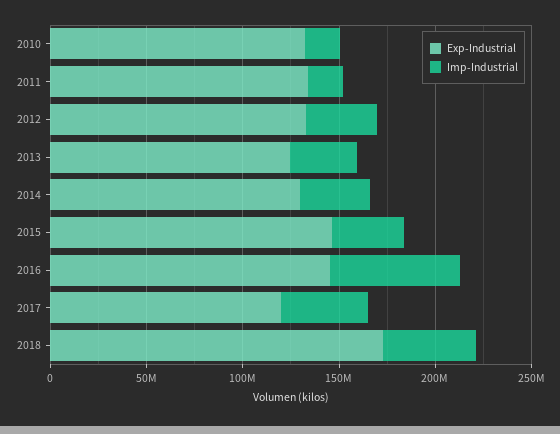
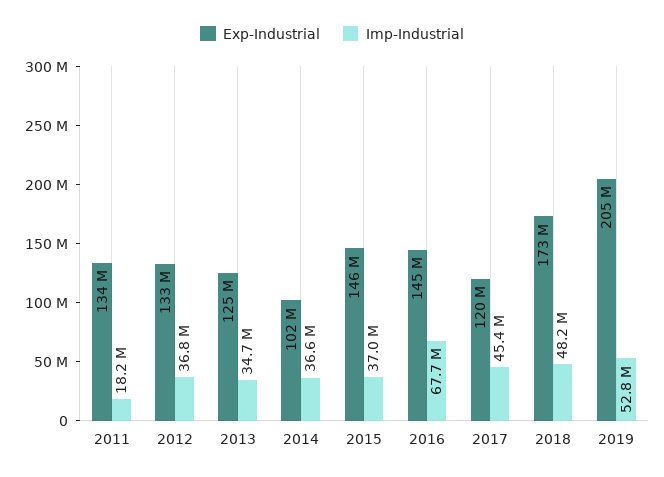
Exp-Industrial, 2010: 130000000 -> none
Imp-Industrial, 2010: 20000000 -> none
Exp-Industrial, 2014: 130000000 -> 102000000
Exp-Industrial, 2019: none -> 205000000
Imp-Industrial, 2019: none -> 52800000

